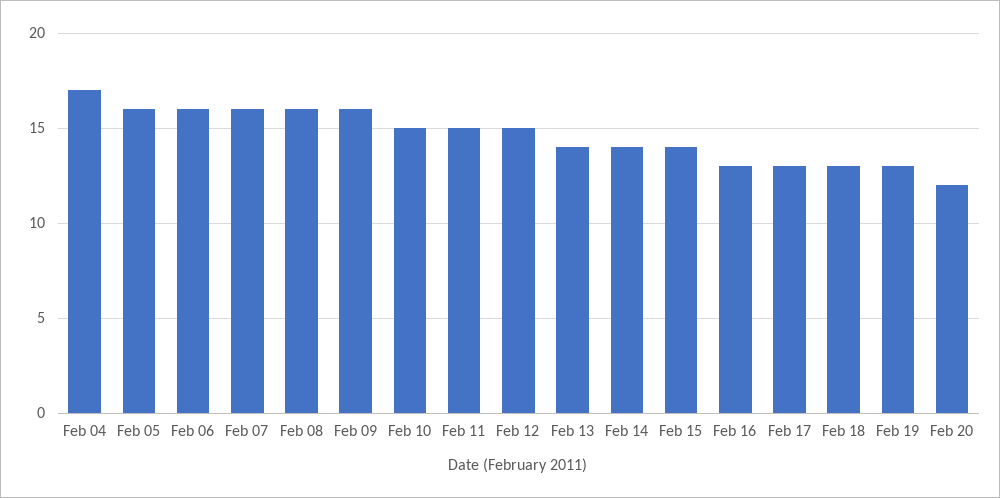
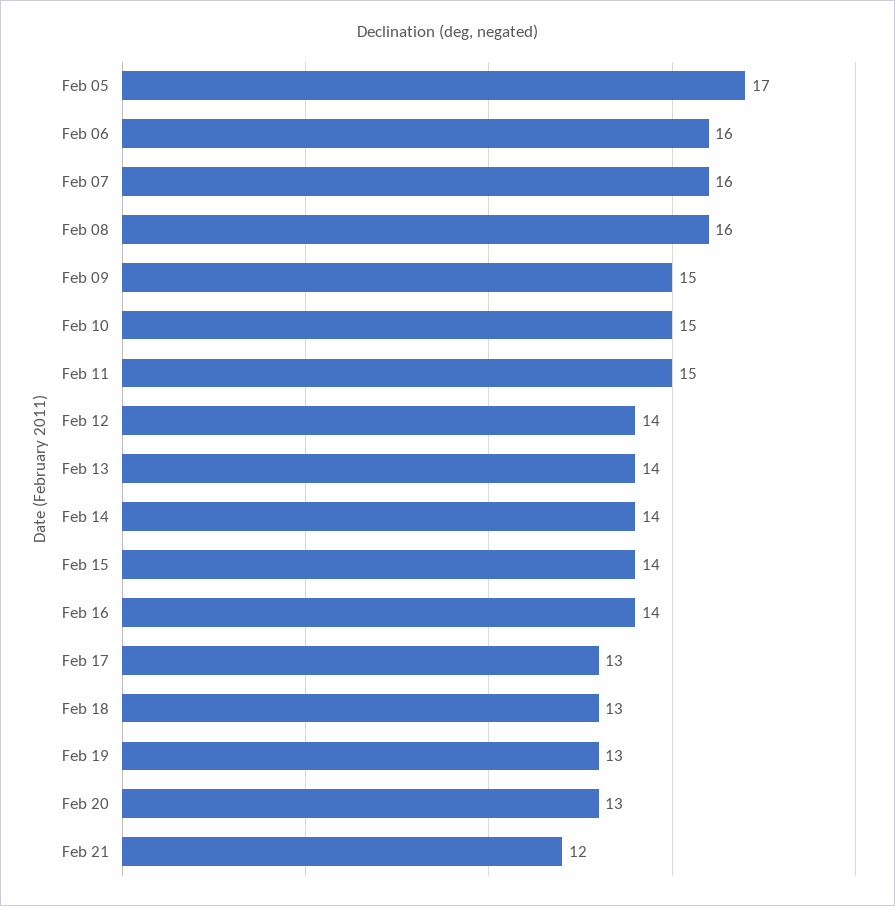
Feb 04: 17 -> none
Feb 05: 16 -> 17
Feb 09: 16 -> 15
Feb 12: 15 -> 14
Feb 16: 13 -> 14
Feb 20: 12 -> 13
Feb 21: none -> 12

